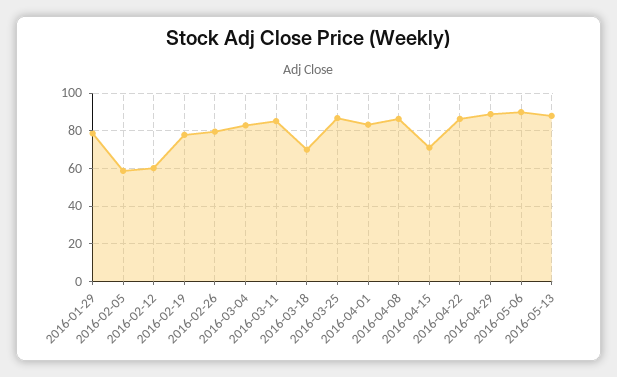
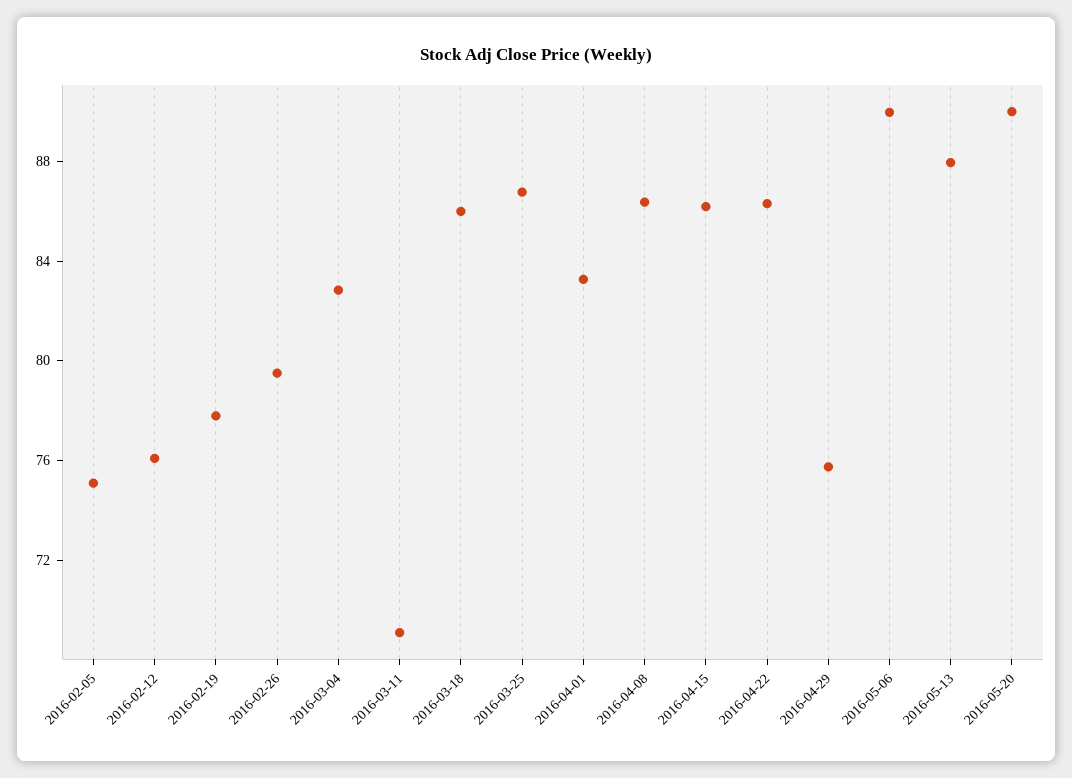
2016-01-29: 80 -> none
2016-02-05: 60 -> 75
2016-02-12: 60 -> 76
2016-03-11: 85 -> 69
2016-03-18: 70 -> 86
2016-04-15: 70 -> 86
2016-04-29: 90 -> 76
2016-05-20: none -> 90

